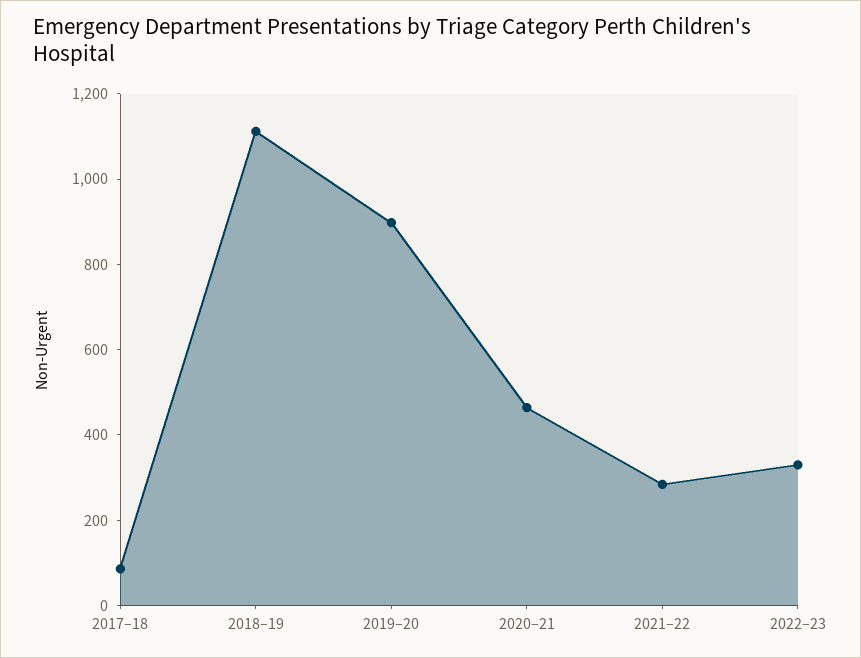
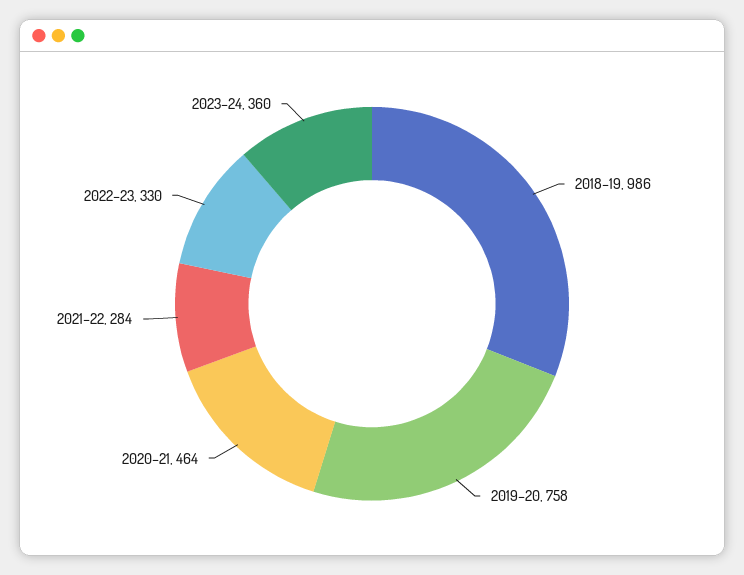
2017–18: 100 -> none
2018–19: 1100 -> 986
2019–20: 900 -> 758
2023–24: none -> 360

